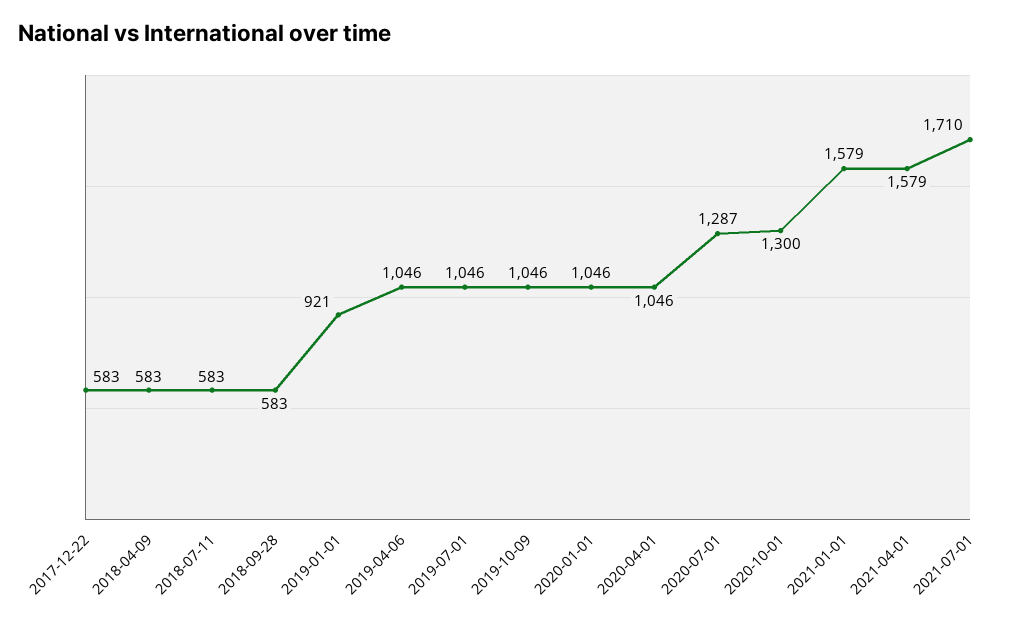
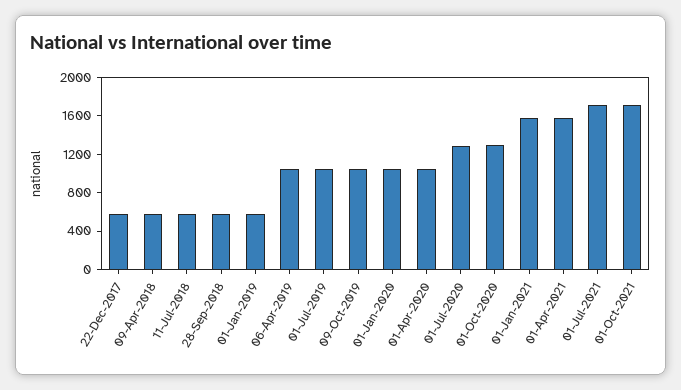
2019-01-01: 921 -> 600
01-Oct-2021: none -> 1700

